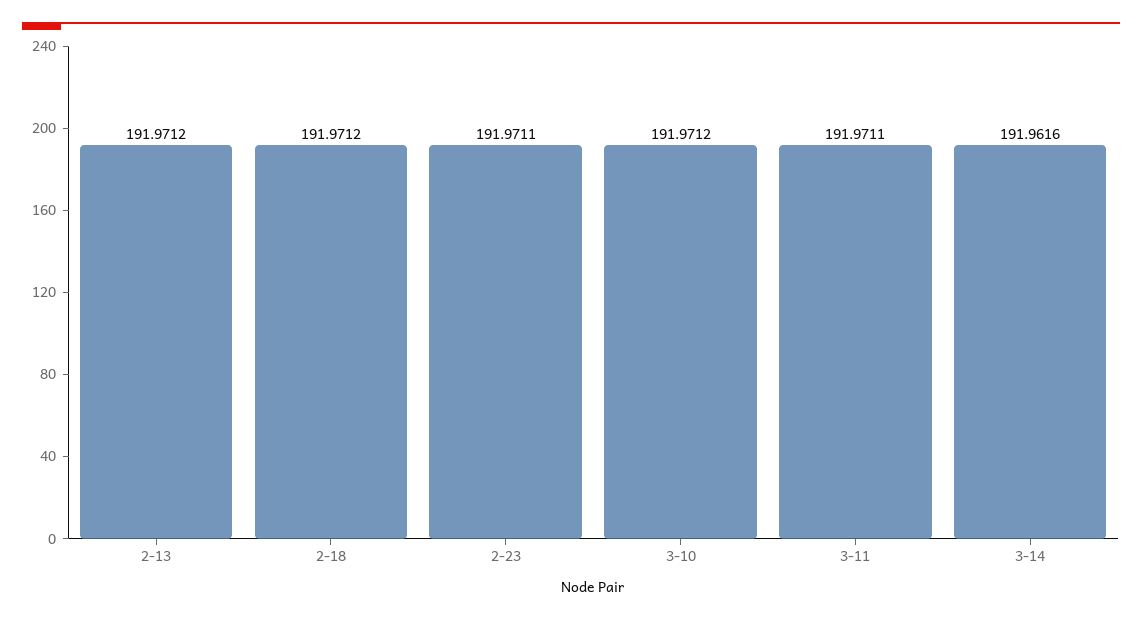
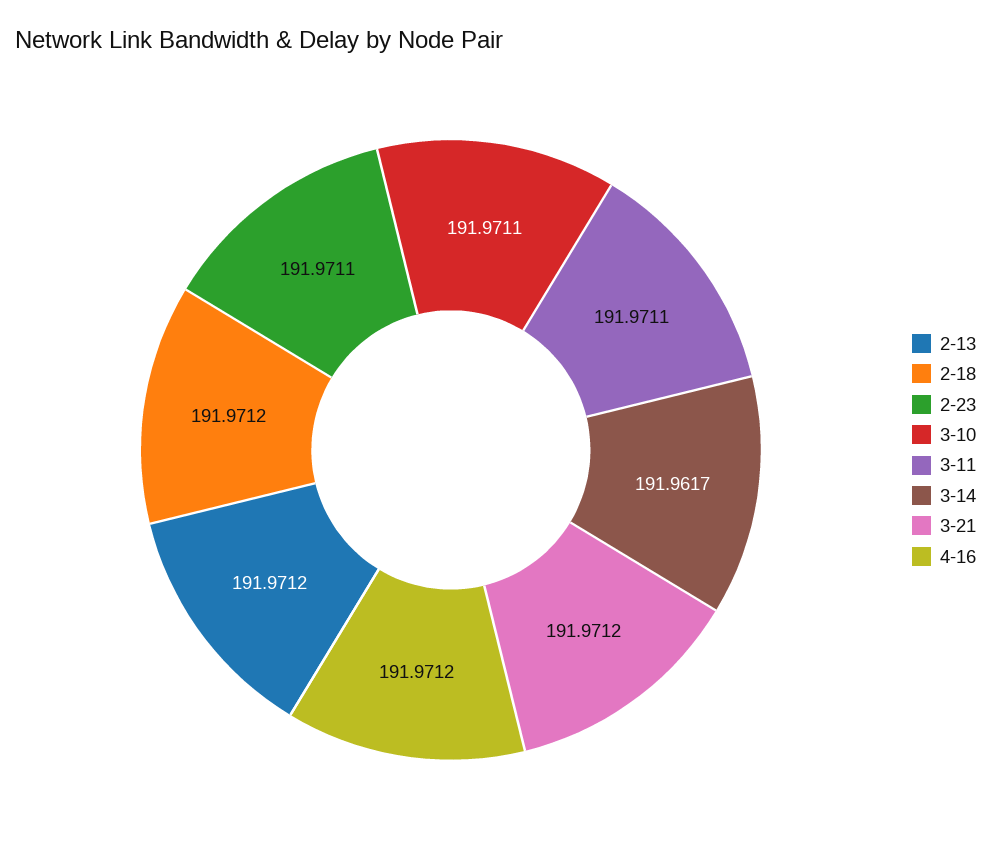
3-10: 191.9712 -> 191.9711
3-14: 191.9616 -> 191.9617
3-21: none -> 191.9712
4-16: none -> 191.9712

